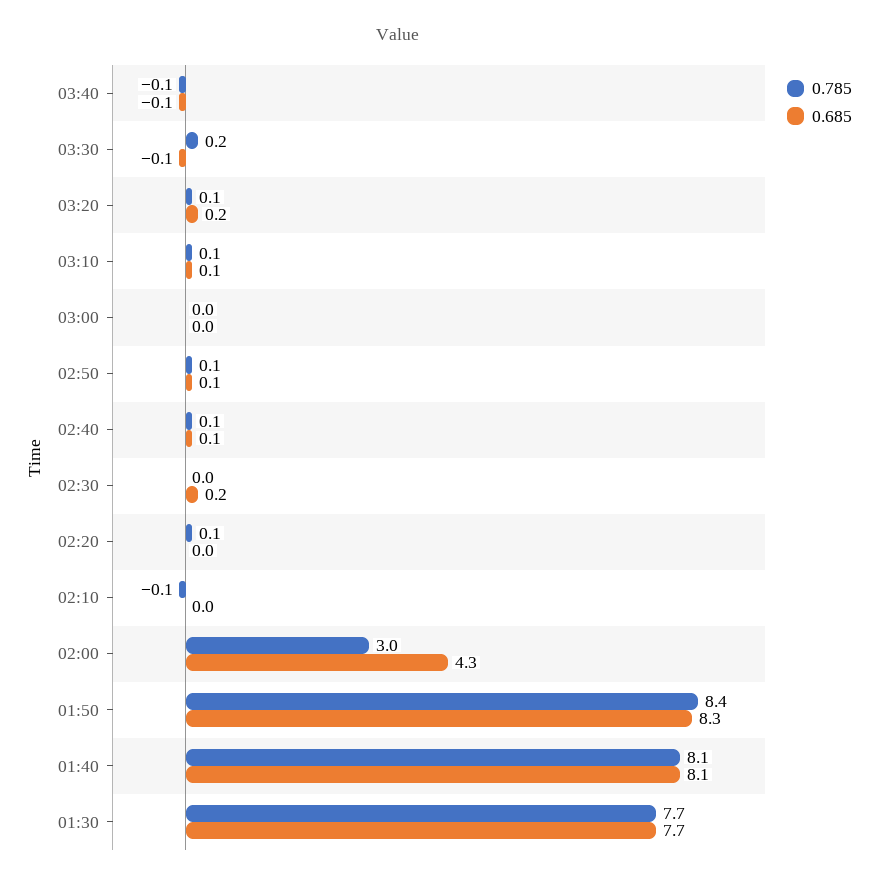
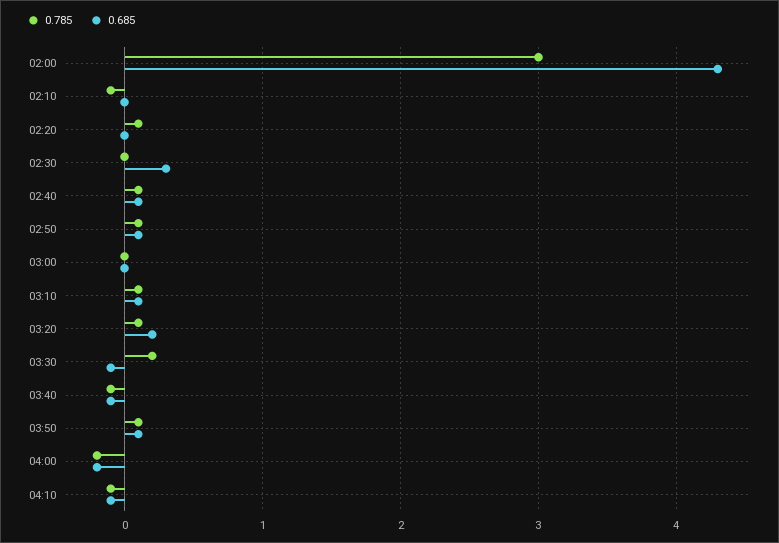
0.685, 02:30: 0.2 -> 0.3
0.785, 01:50: 8.4 -> none
0.685, 01:50: 8.3 -> none
0.785, 01:40: 8.1 -> none
0.685, 01:40: 8.1 -> none
0.785, 01:30: 7.7 -> none
0.685, 01:30: 7.7 -> none
0.785, 03:50: none -> 0.1
0.685, 03:50: none -> 0.1
0.785, 04:00: none -> -0.2
0.685, 04:00: none -> -0.2
0.785, 04:10: none -> -0.1
0.685, 04:10: none -> -0.1

